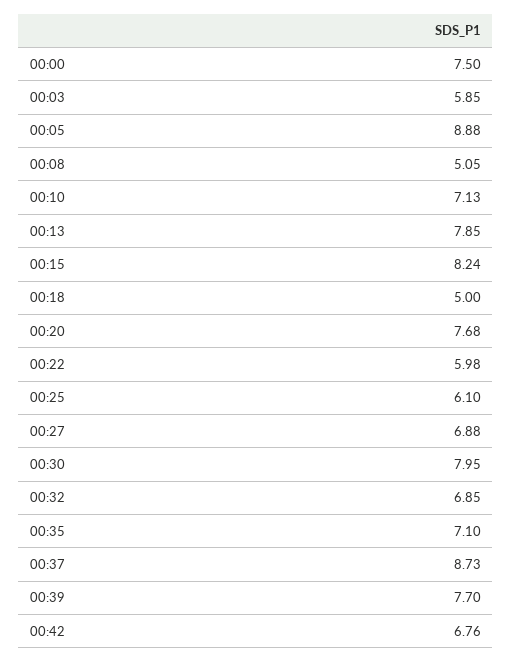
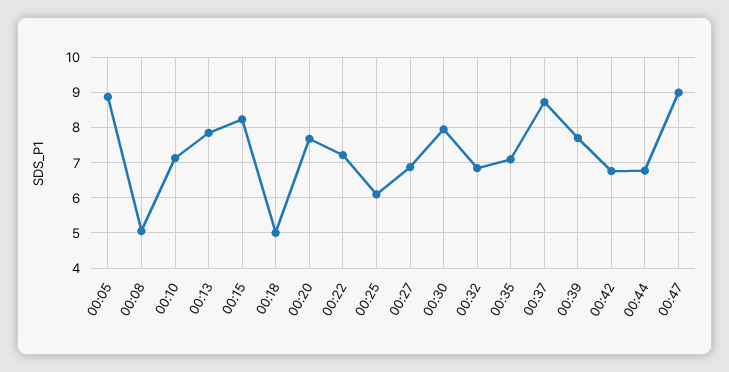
00:00: 7.5 -> none
00:03: 5.85 -> none
00:22: 5.98 -> 7.2
00:44: none -> 6.8
00:47: none -> 9

